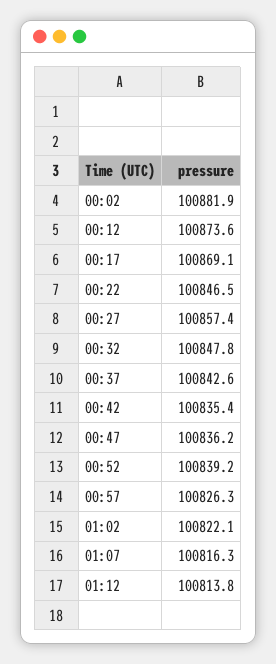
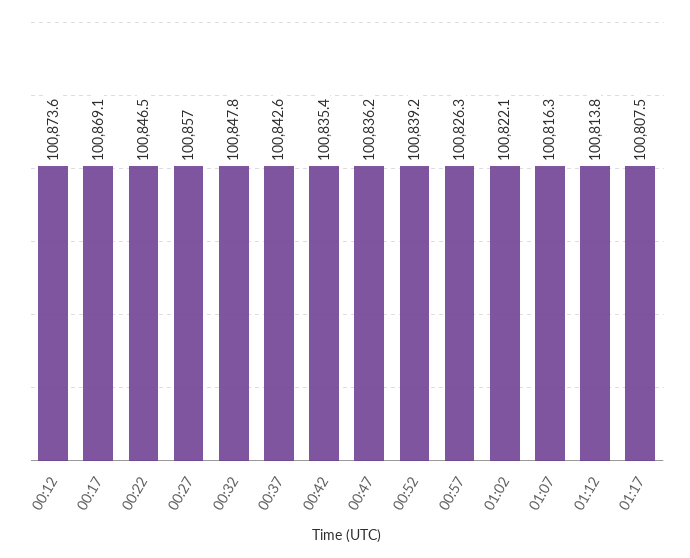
00:02: 100881.9 -> none
00:27: 100857.4 -> 100857
01:17: none -> 100807.5

